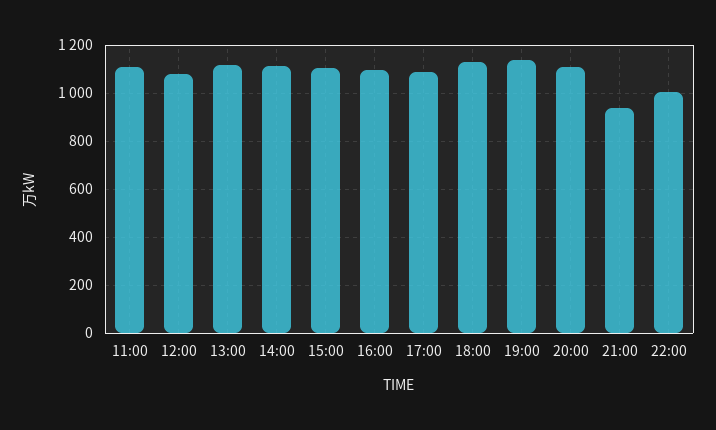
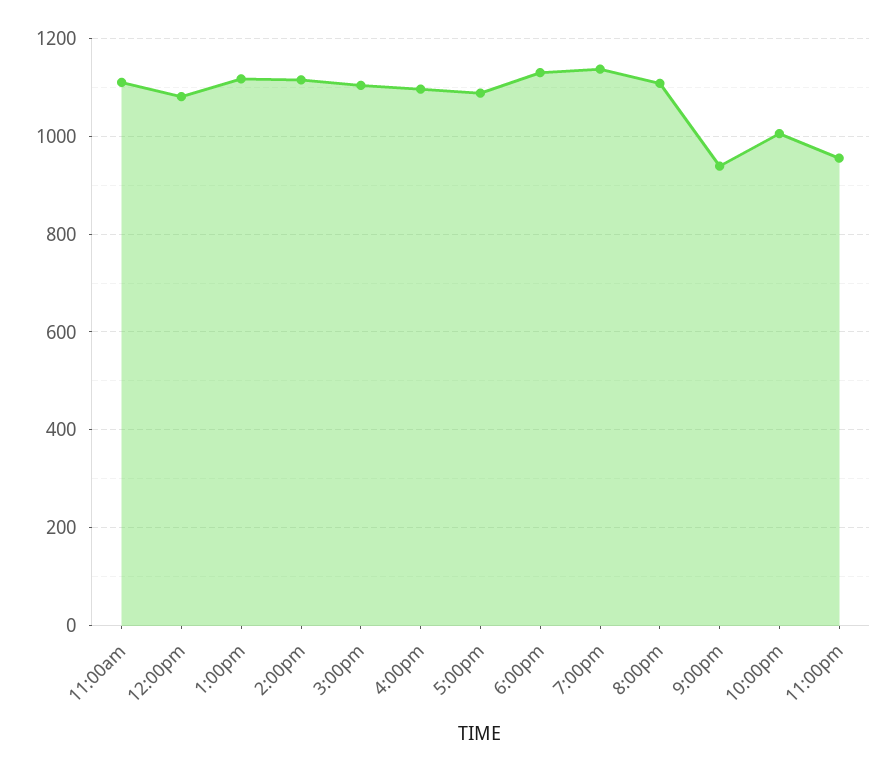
11:00pm: none -> 960

